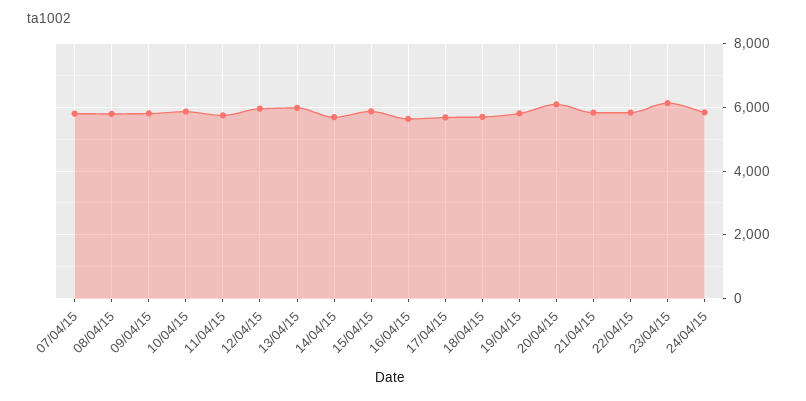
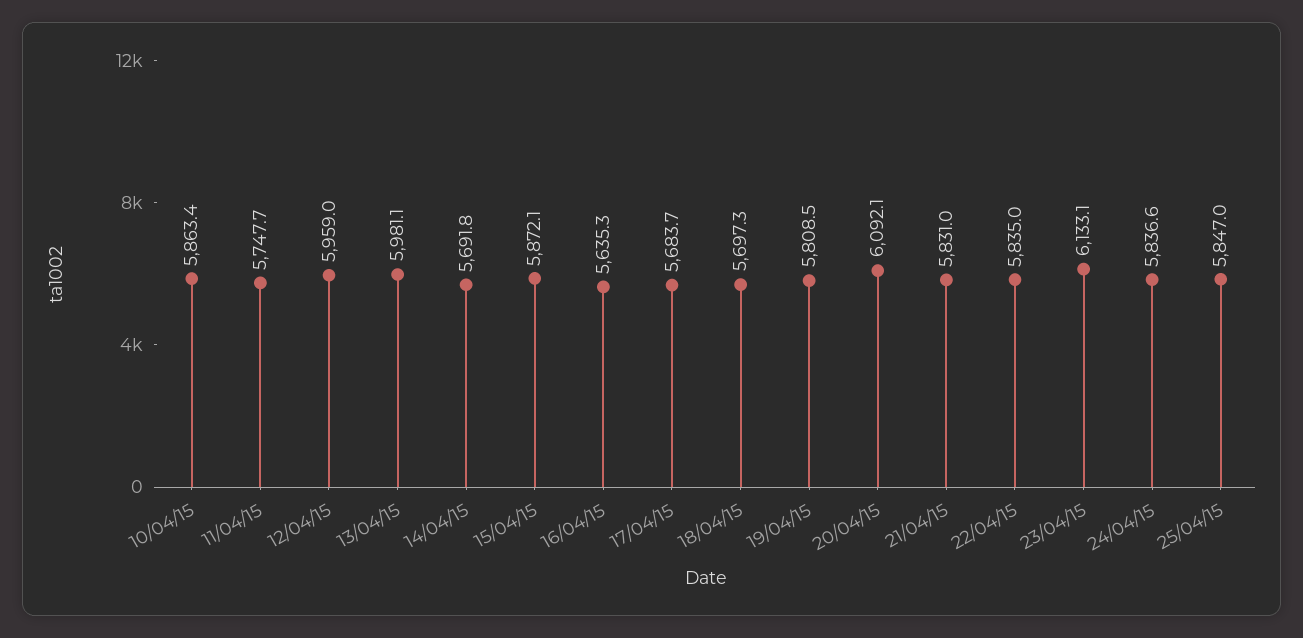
07/04/15: 5800 -> none
08/04/15: 5800 -> none
09/04/15: 5800 -> none
25/04/15: none -> 5847

